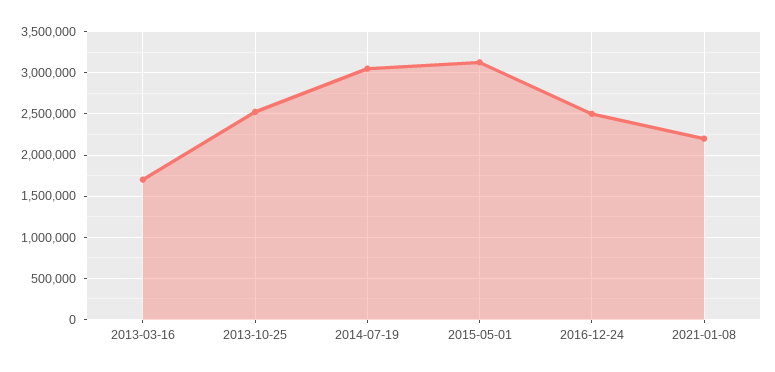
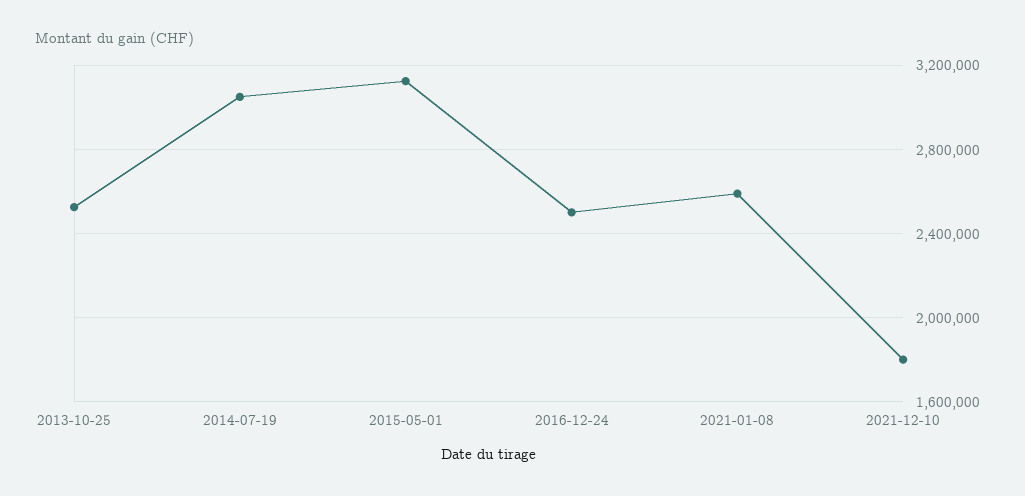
2013-03-16: 1700000 -> none
2021-01-08: 2200000 -> 2600000
2021-12-10: none -> 1800000

